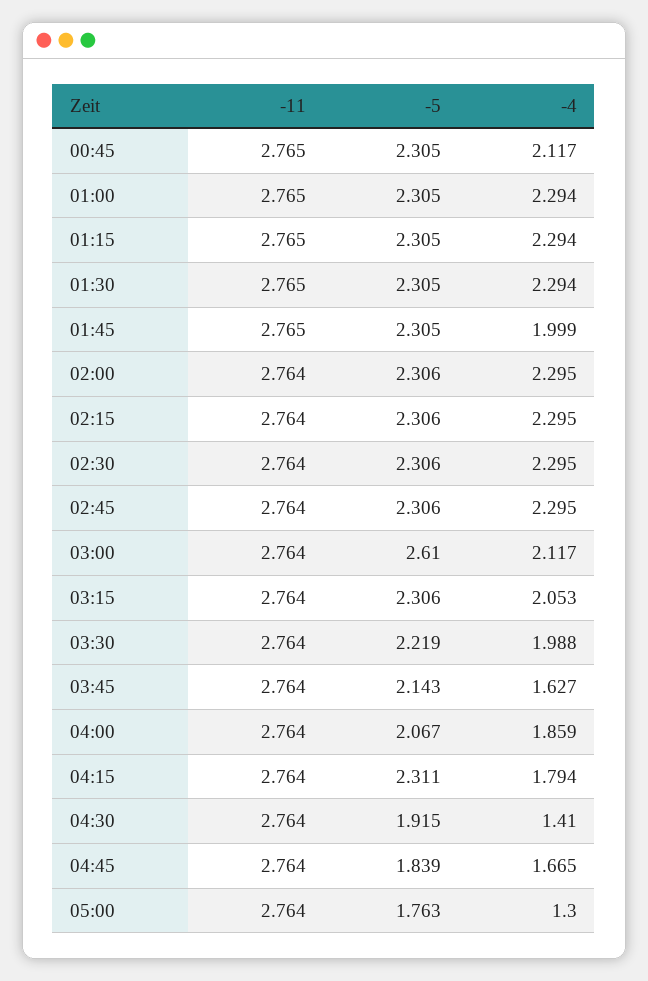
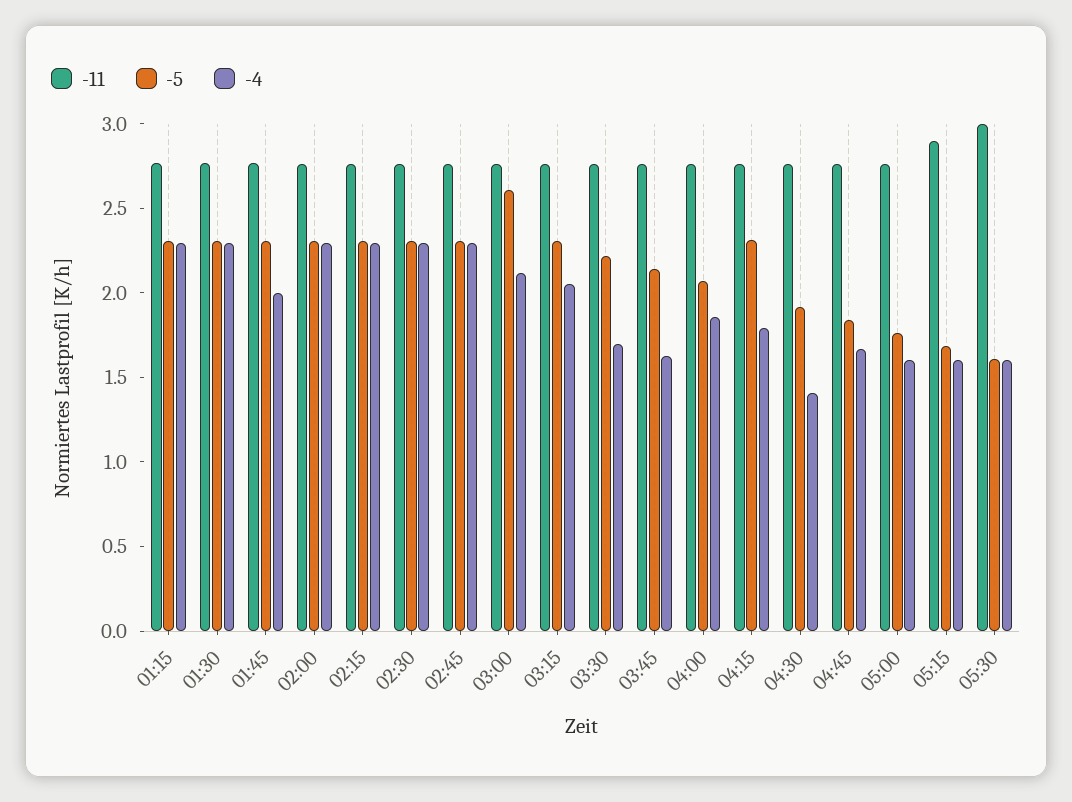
-11, 00:45: 2.765 -> none
-5, 00:45: 2.305 -> none
-4, 00:45: 2.117 -> none
-11, 01:00: 2.765 -> none
-5, 01:00: 2.305 -> none
-4, 01:00: 2.294 -> none
-4, 03:30: 1.988 -> 1.7
-4, 05:00: 1.3 -> 1.6
-11, 05:15: none -> 2.9
-5, 05:15: none -> 1.7
-4, 05:15: none -> 1.6
-11, 05:30: none -> 3
-5, 05:30: none -> 1.6
-4, 05:30: none -> 1.6

